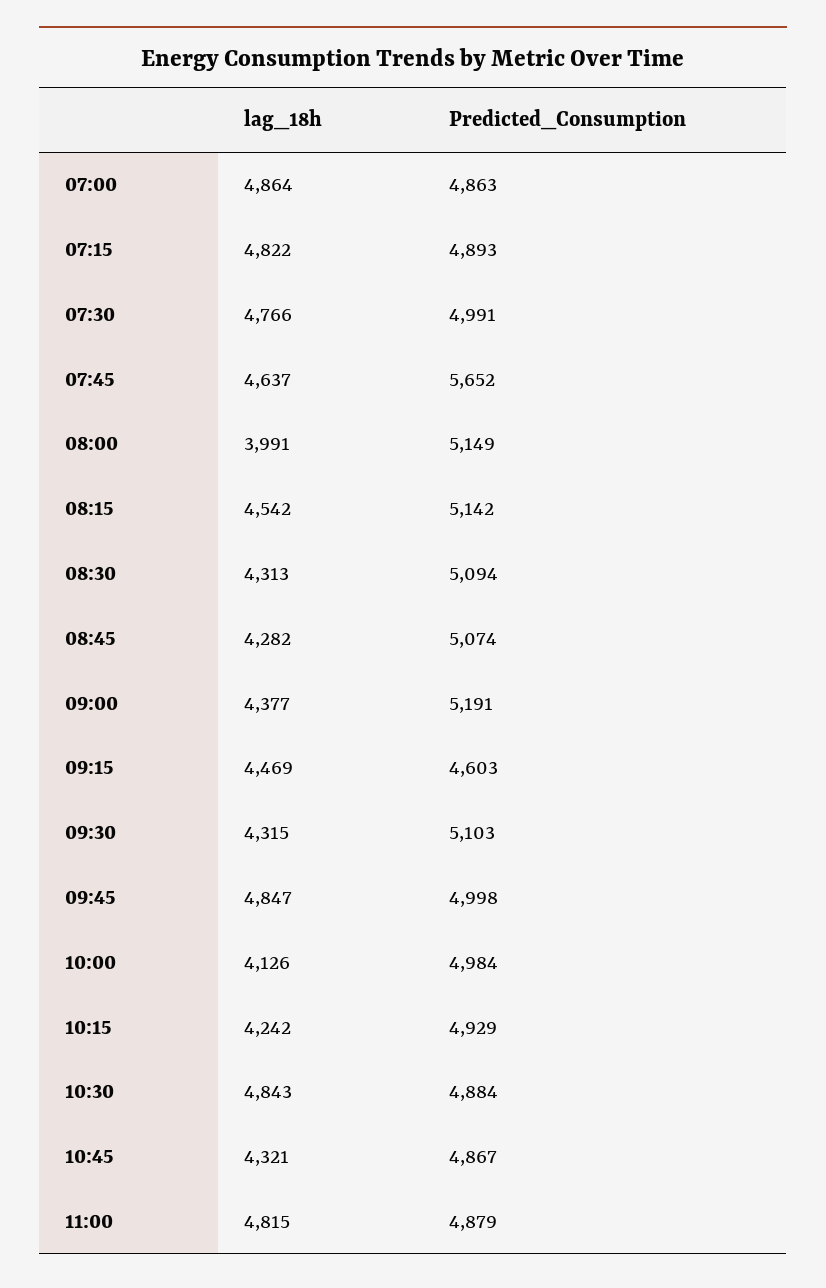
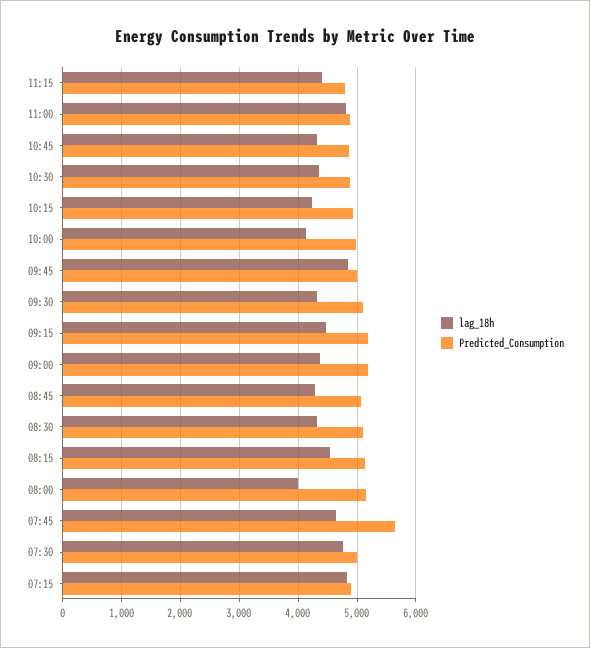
lag_18h, 07:00: 4864 -> none
Predicted_Consumption, 07:00: 4863 -> none
Predicted_Consumption, 09:15: 4603 -> 5200
lag_18h, 10:30: 4843 -> 4400
lag_18h, 11:15: none -> 4400
Predicted_Consumption, 11:15: none -> 4800

